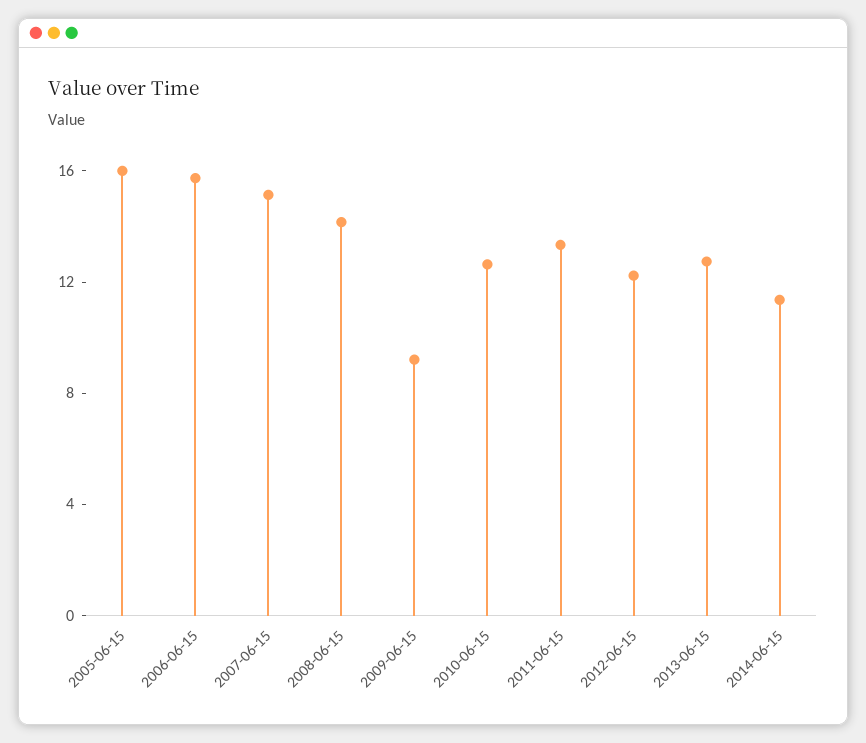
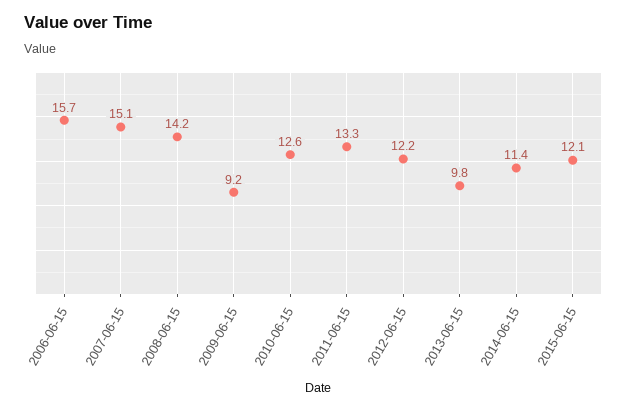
2005-06-15: 16 -> none
2013-06-15: 13 -> 9.8
2015-06-15: none -> 12.1

